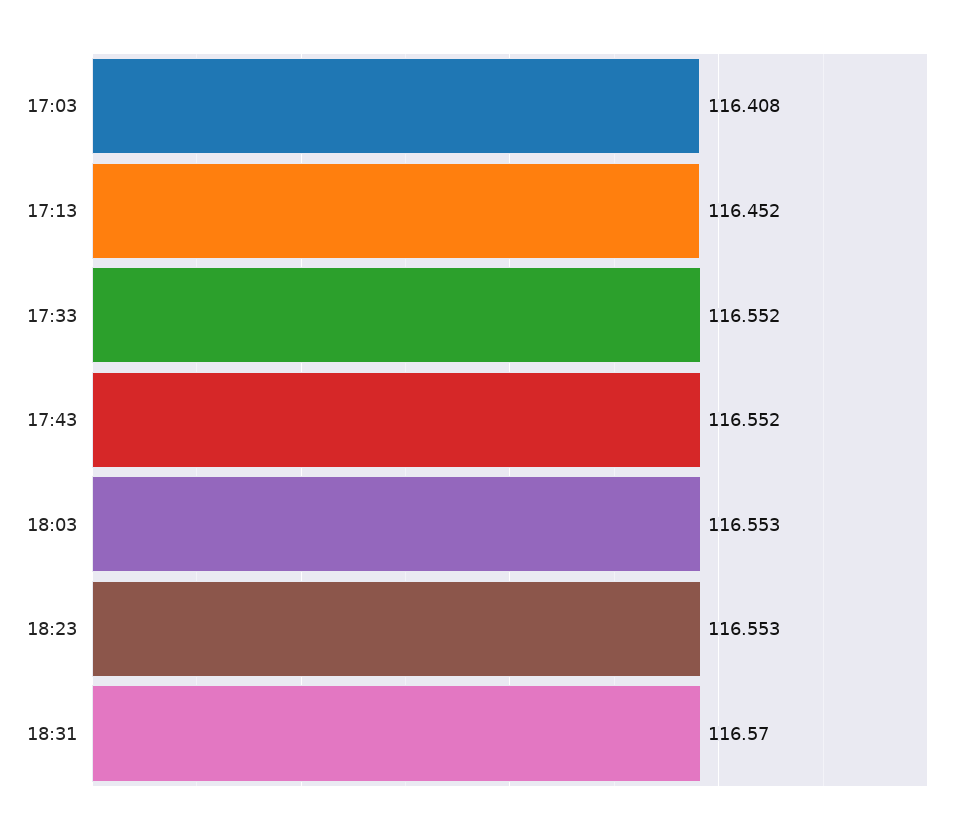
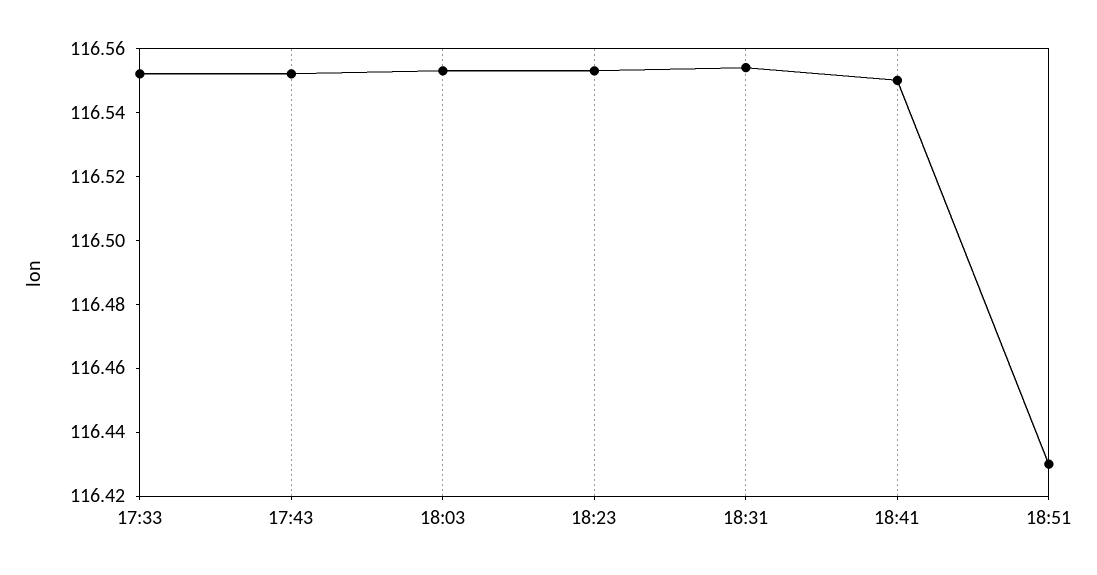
17:03: 116.408 -> none
17:13: 116.452 -> none
18:31: 116.57 -> 116.555
18:41: none -> 116.55
18:51: none -> 116.43

